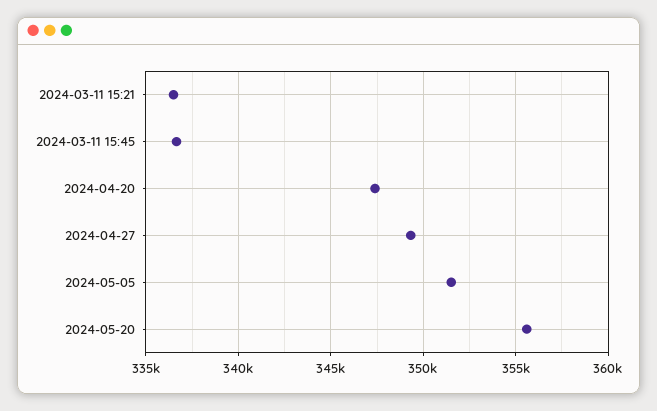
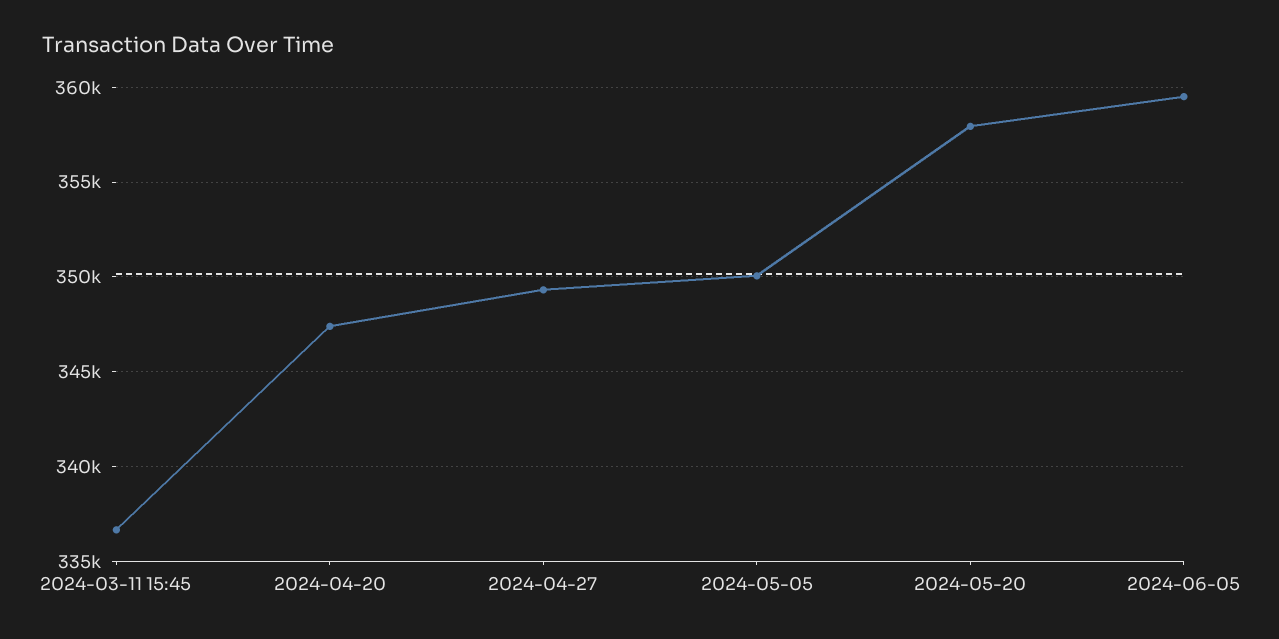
2024-03-11 15:21: 336500 -> none
2024-05-05: 351500 -> 350000
2024-05-20: 355500 -> 358000
2024-06-05: none -> 359500

